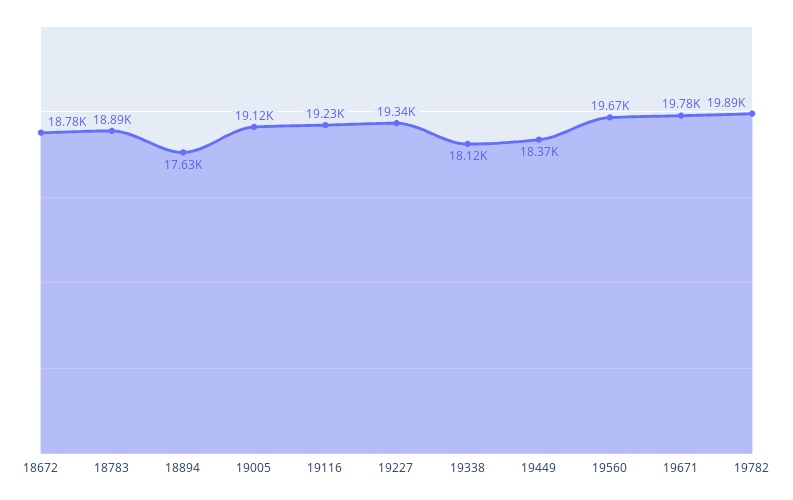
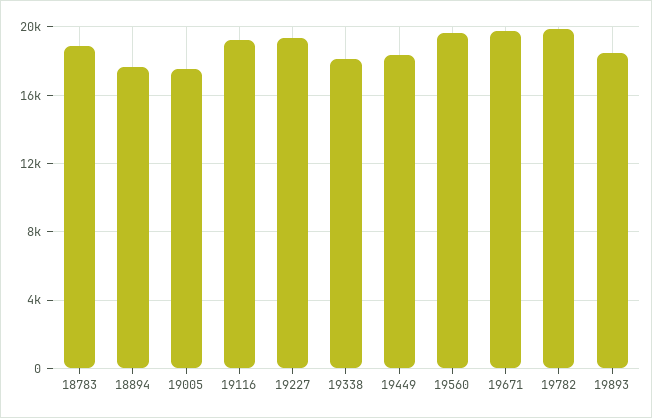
18672: 18780 -> none
19005: 19120 -> 17500
19893: none -> 18500

